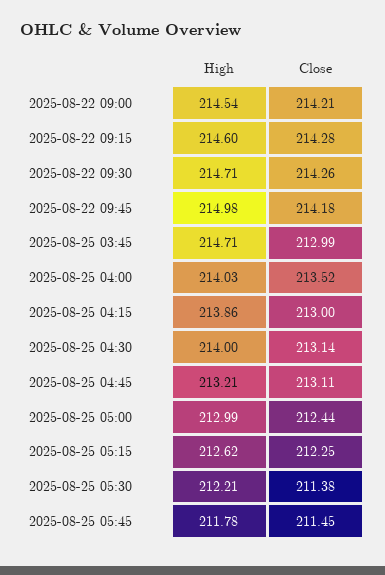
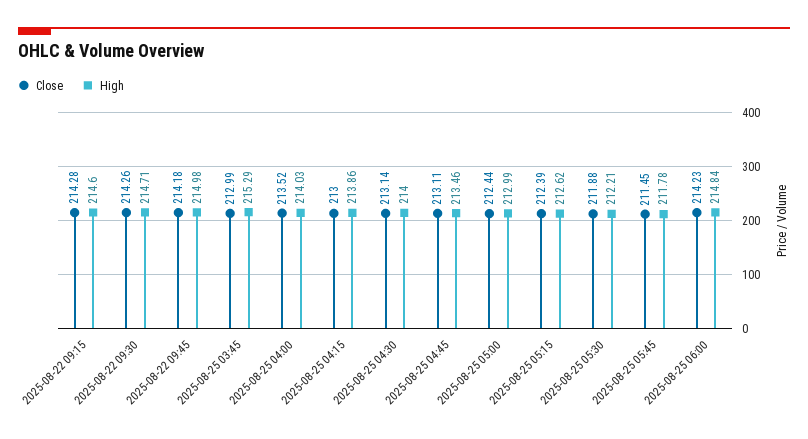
High, 2025-08-22 09:00: 214.54 -> none
Close, 2025-08-22 09:00: 214.21 -> none
High, 2025-08-25 03:45: 214.71 -> 215.29
High, 2025-08-25 04:45: 213.21 -> 213.46
Close, 2025-08-25 05:15: 212.25 -> 212.39
Close, 2025-08-25 05:30: 211.38 -> 211.88
Close, 2025-08-25 06:00: none -> 214.23
High, 2025-08-25 06:00: none -> 214.84

